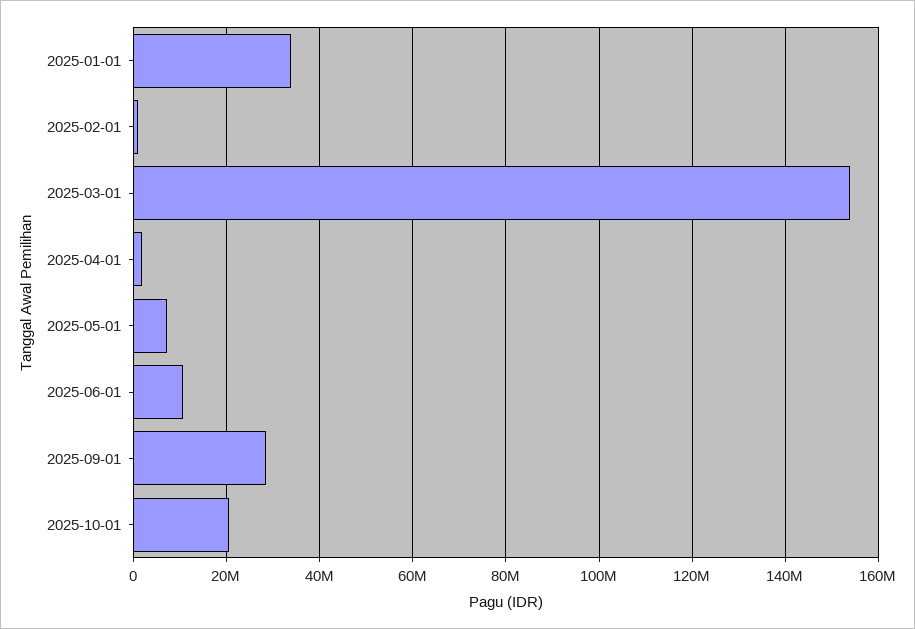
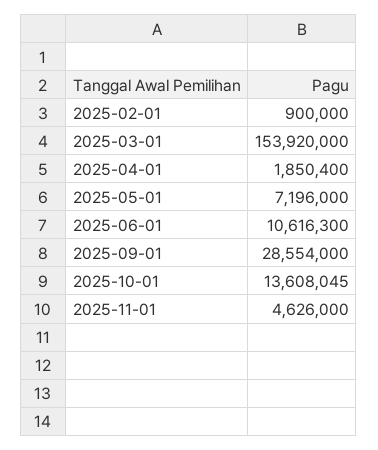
2025-01-01: 34000000 -> none
2025-10-01: 20000000 -> 13608045
2025-11-01: none -> 4626000

